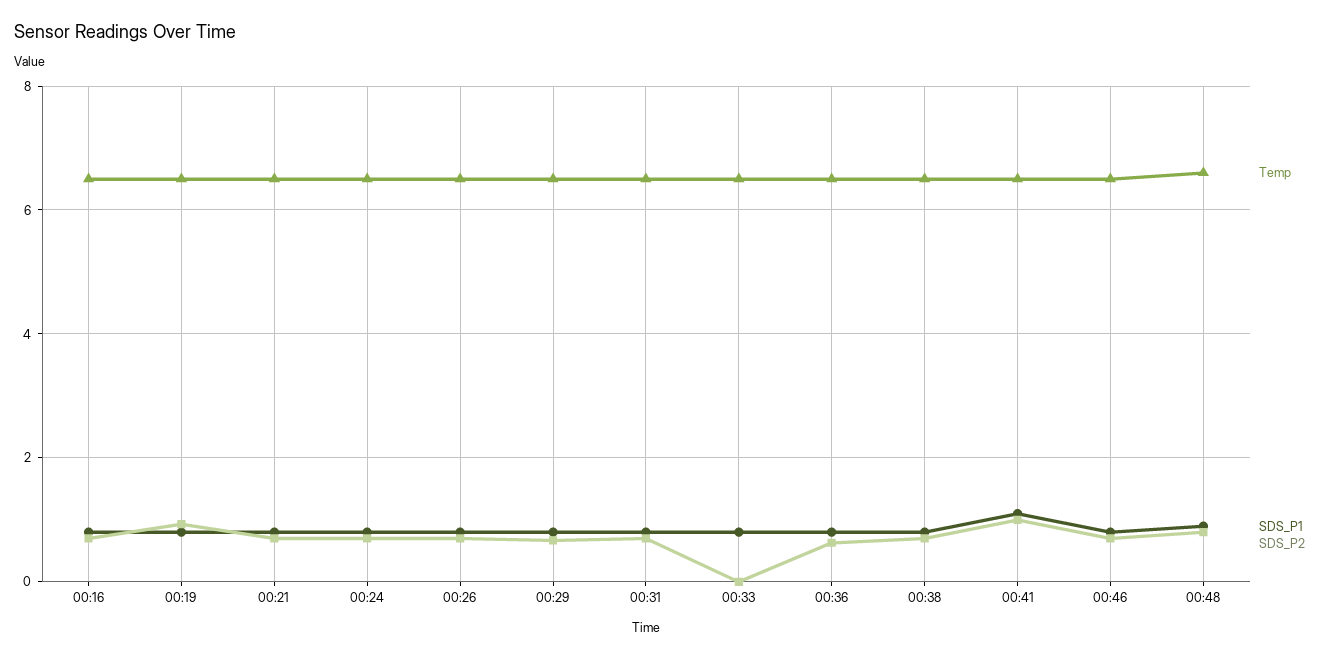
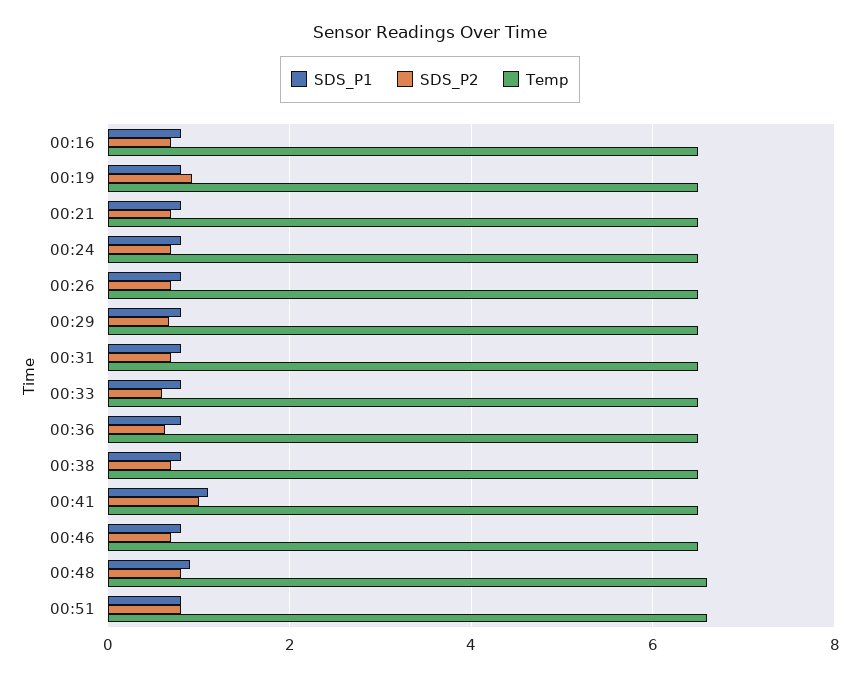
SDS_P2, 00:33: 0 -> 0.6
SDS_P1, 00:51: none -> 0.8
SDS_P2, 00:51: none -> 0.8
Temp, 00:51: none -> 6.6

